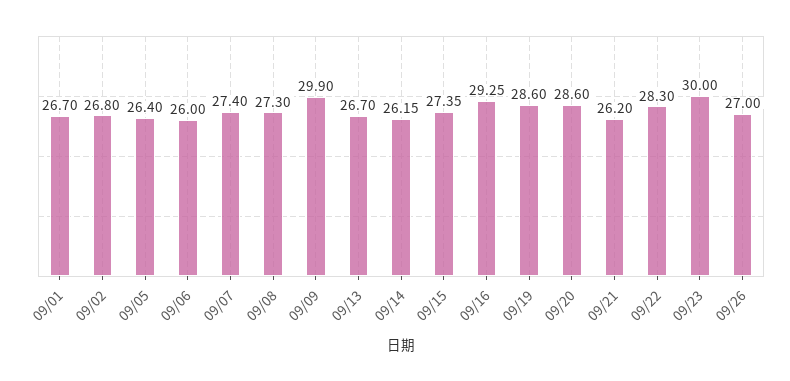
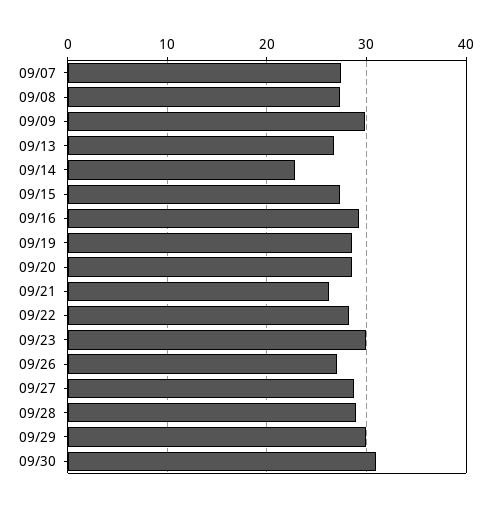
09/01: 26.7 -> none
09/02: 26.8 -> none
09/05: 26.4 -> none
09/06: 26 -> none
09/14: 26.15 -> 23
09/27: none -> 29
09/28: none -> 29
09/29: none -> 30
09/30: none -> 31

